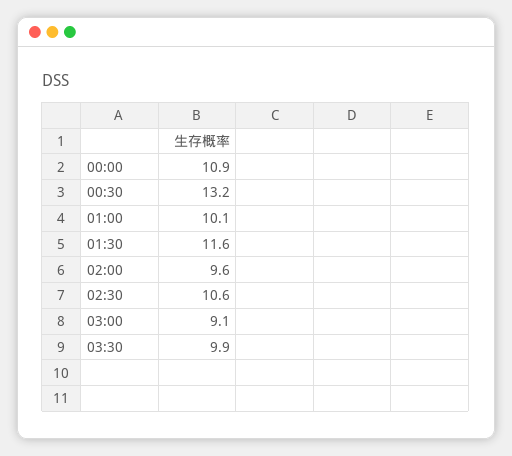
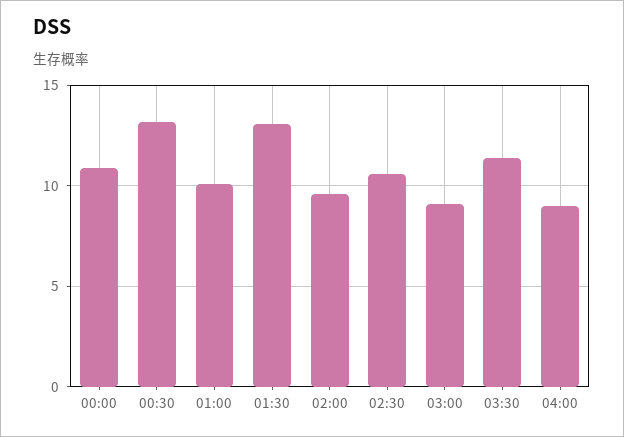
01:30: 11.6 -> 13
03:30: 9.9 -> 11.5
04:00: none -> 9

